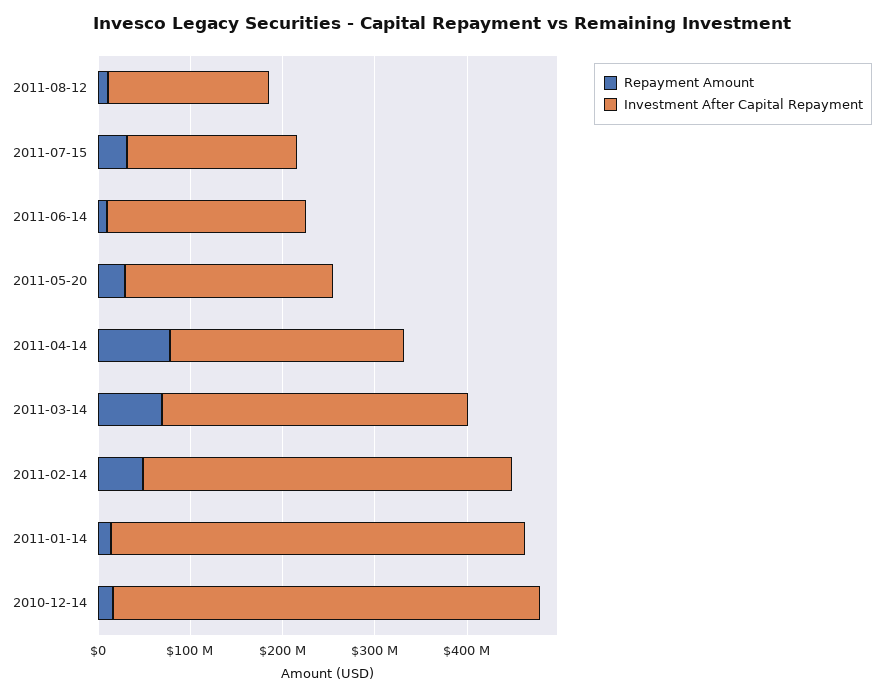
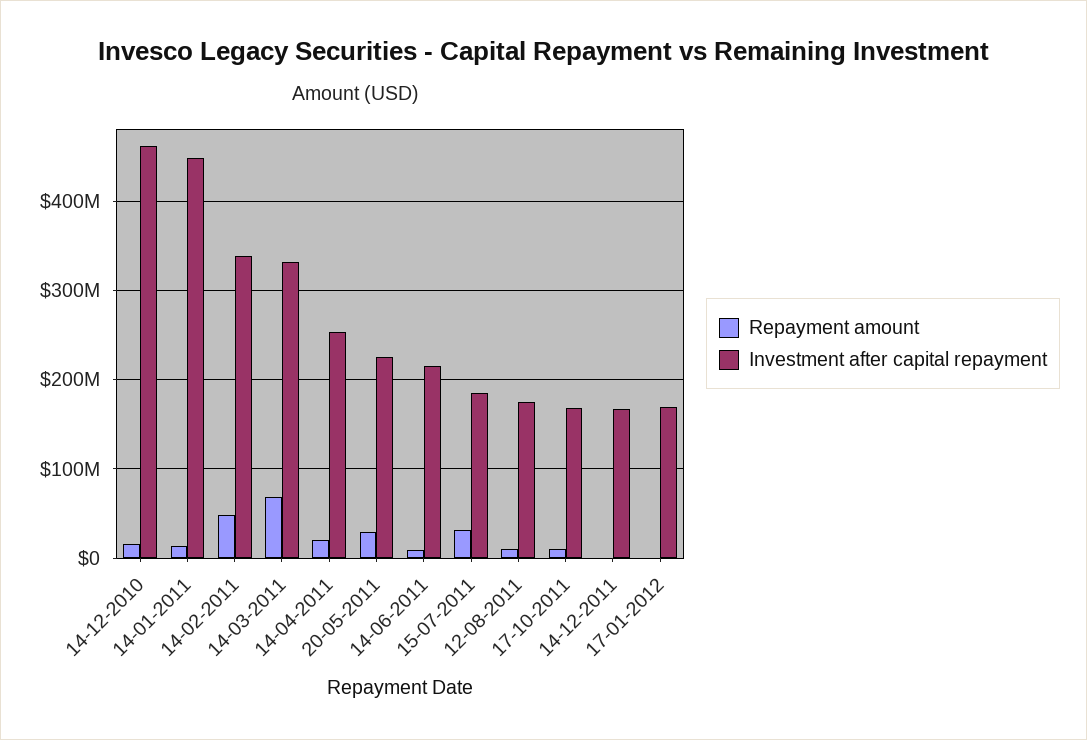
Repayment Amount, 2011-04-14: 80000000 -> 20000000
Investment After Capital Repayment, 2011-02-14: 400000000 -> 340000000
Repayment Amount, 17-10-2011: none -> 10000000
Investment After Capital Repayment, 17-10-2011: none -> 170000000
Repayment Amount, 14-12-2011: none -> 0
Investment After Capital Repayment, 14-12-2011: none -> 170000000
Repayment Amount, 17-01-2012: none -> 0
Investment After Capital Repayment, 17-01-2012: none -> 170000000

